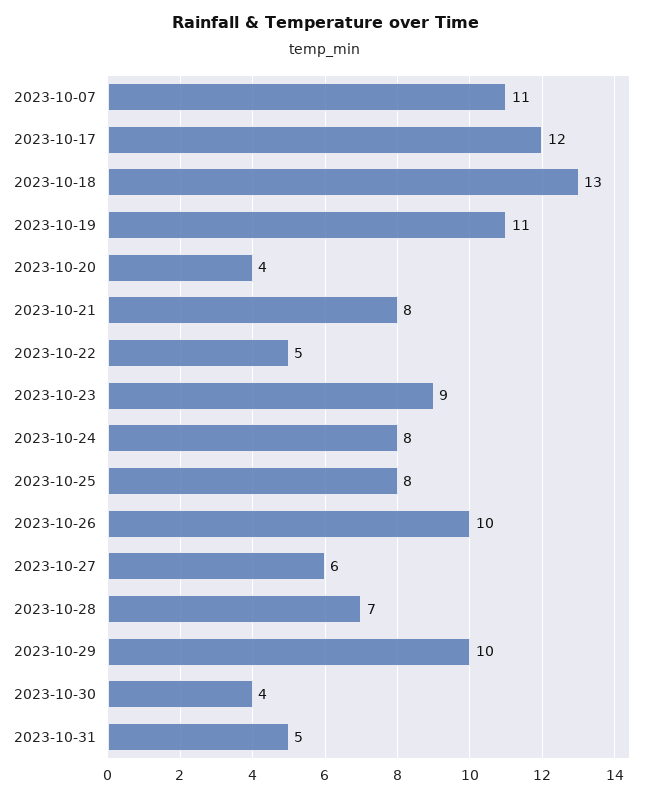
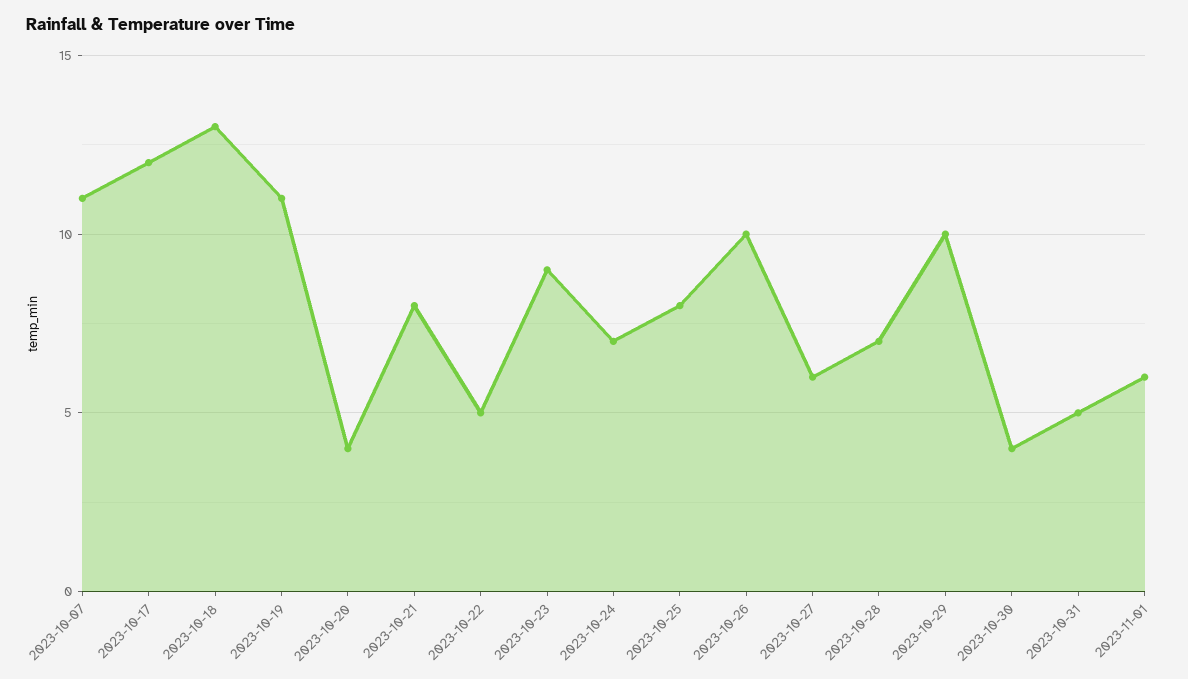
2023-10-24: 8 -> 7
2023-11-01: none -> 6

